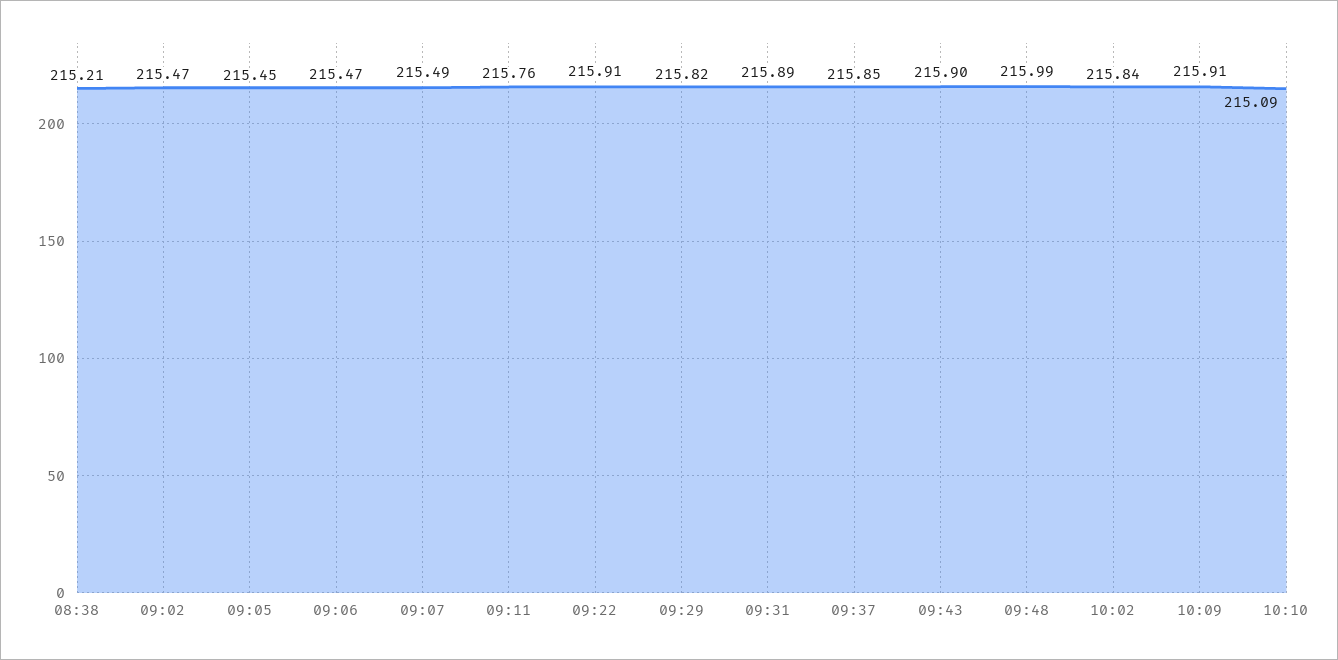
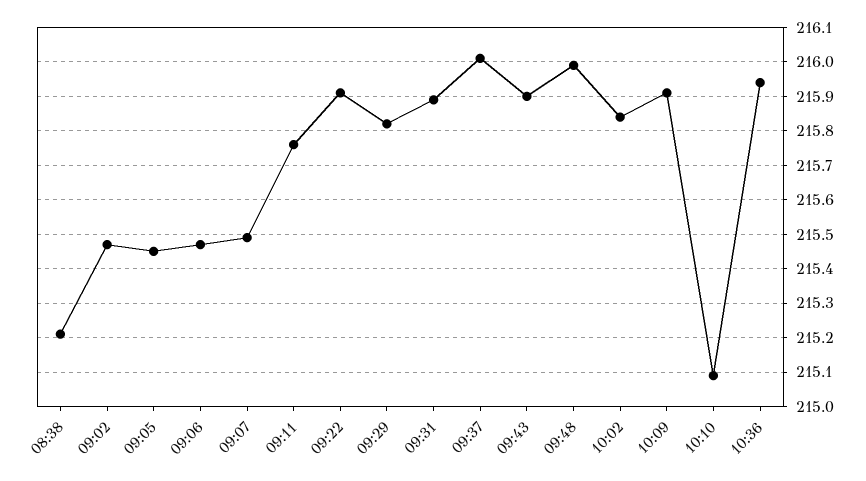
09:37: 215.85 -> 216
10:36: none -> 215.95

